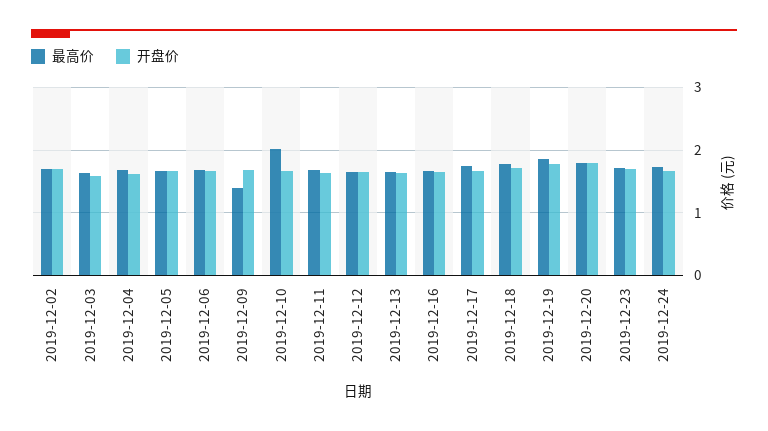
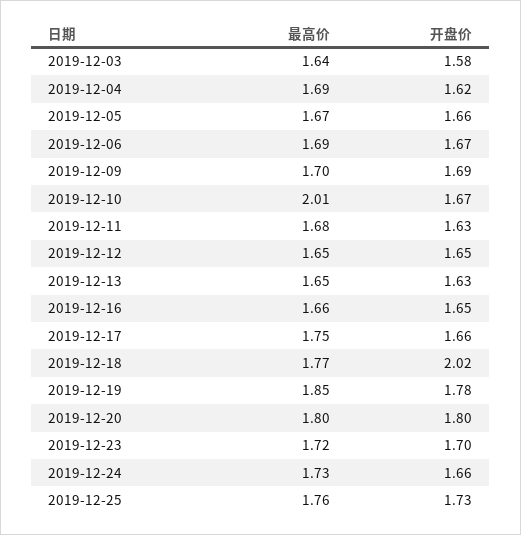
最高价, 2019-12-02: 1.7 -> none
开盘价, 2019-12-02: 1.7 -> none
最高价, 2019-12-09: 1.4 -> 1.7
开盘价, 2019-12-18: 1.7 -> 2.02
最高价, 2019-12-25: none -> 1.76
开盘价, 2019-12-25: none -> 1.73

